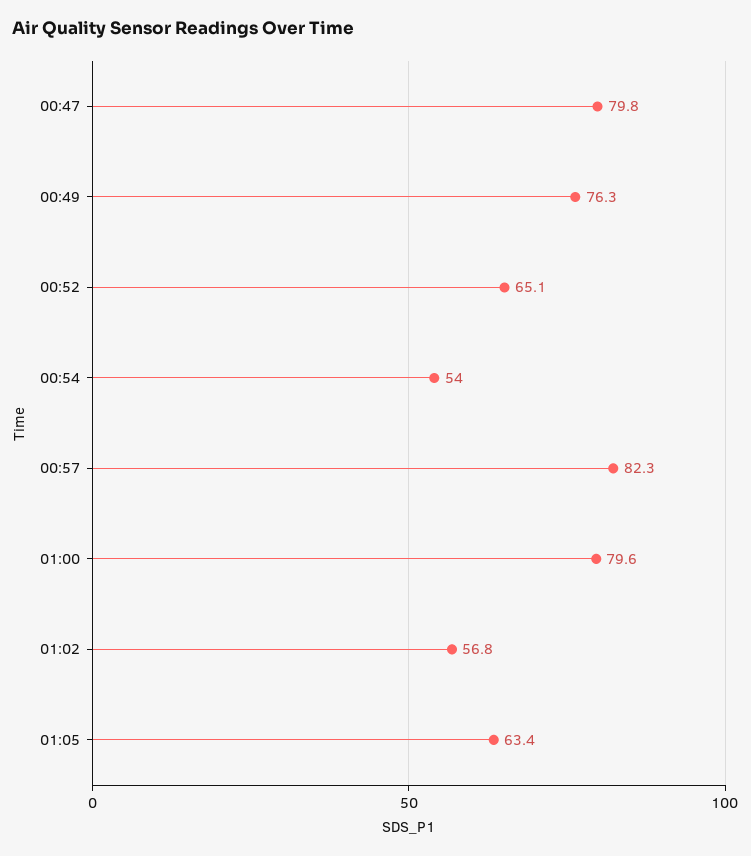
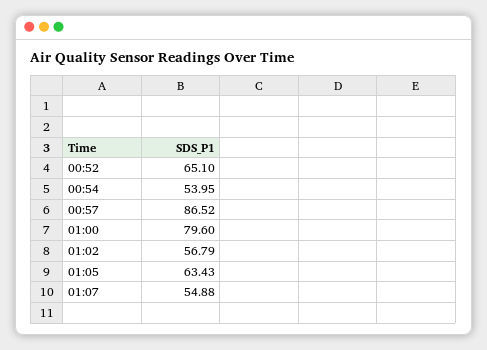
00:47: 79.8 -> none
00:49: 76.3 -> none
00:57: 82.3 -> 86.52
01:07: none -> 54.88

